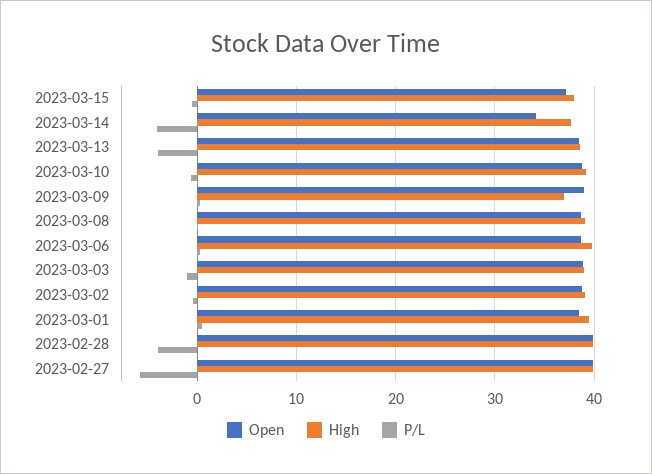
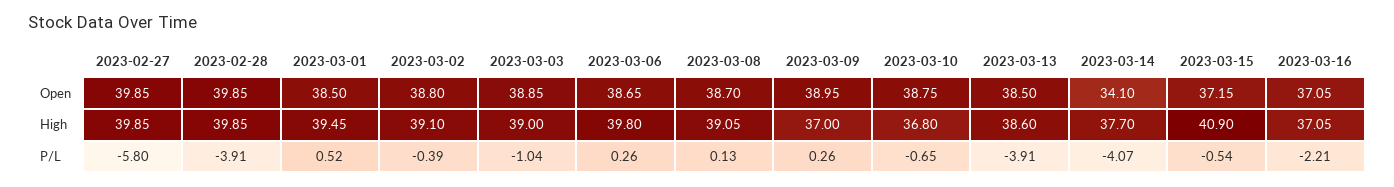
High, 2023-03-15: 38 -> 40.9
High, 2023-03-10: 39 -> 36.8
Open, 2023-03-16: none -> 37.05
High, 2023-03-16: none -> 37.05
P/L, 2023-03-16: none -> -2.21

